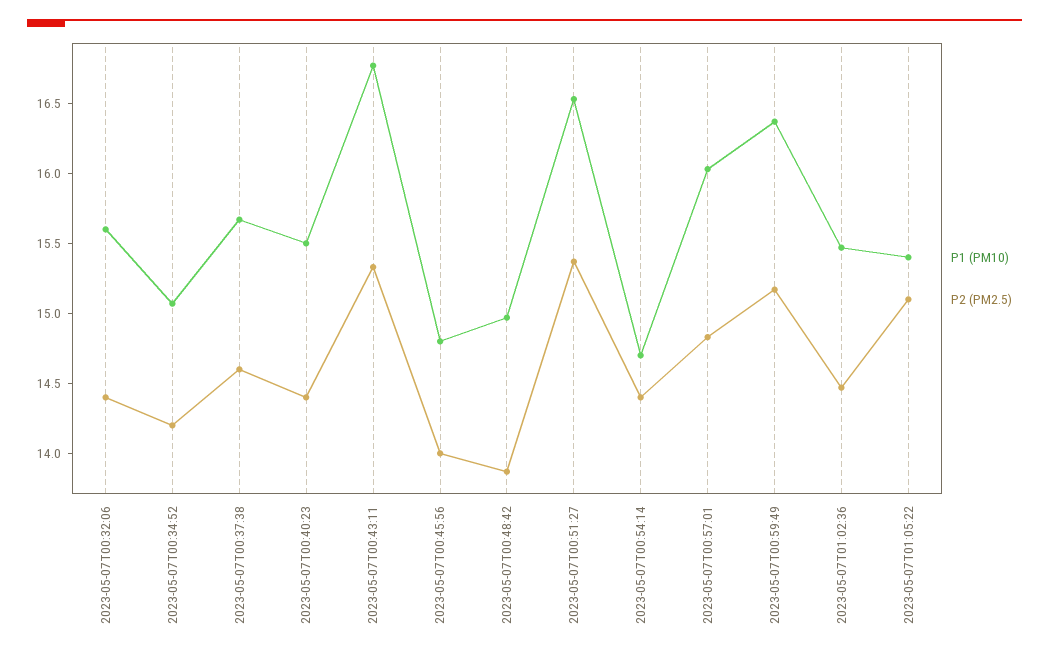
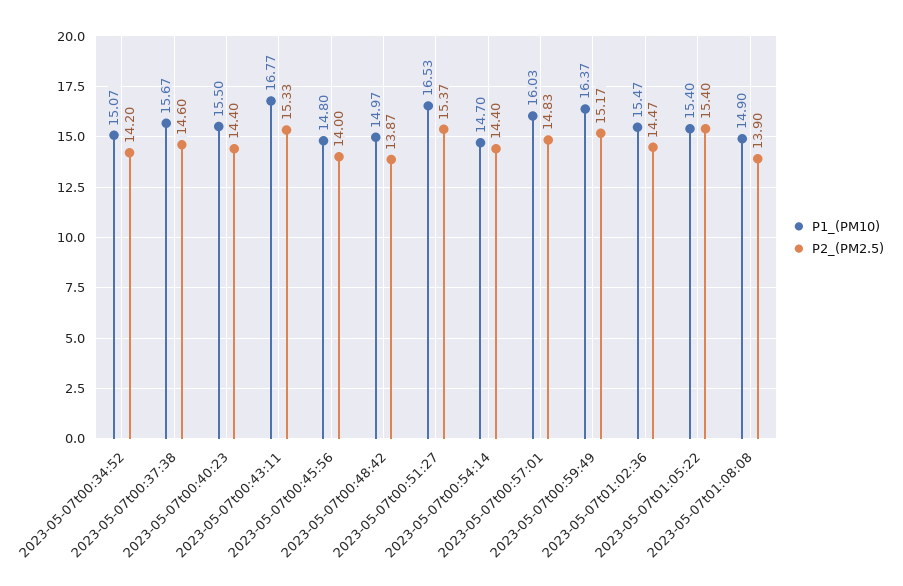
P1 (PM10), 2023-05-07T00:32:06: 15.6 -> none
P2 (PM2.5), 2023-05-07T00:32:06: 14.4 -> none
P2 (PM2.5), 2023-05-07T01:05:22: 15.1 -> 15.4
P1 (PM10), 2023-05-07t01:08:08: none -> 14.9
P2 (PM2.5), 2023-05-07t01:08:08: none -> 13.9

